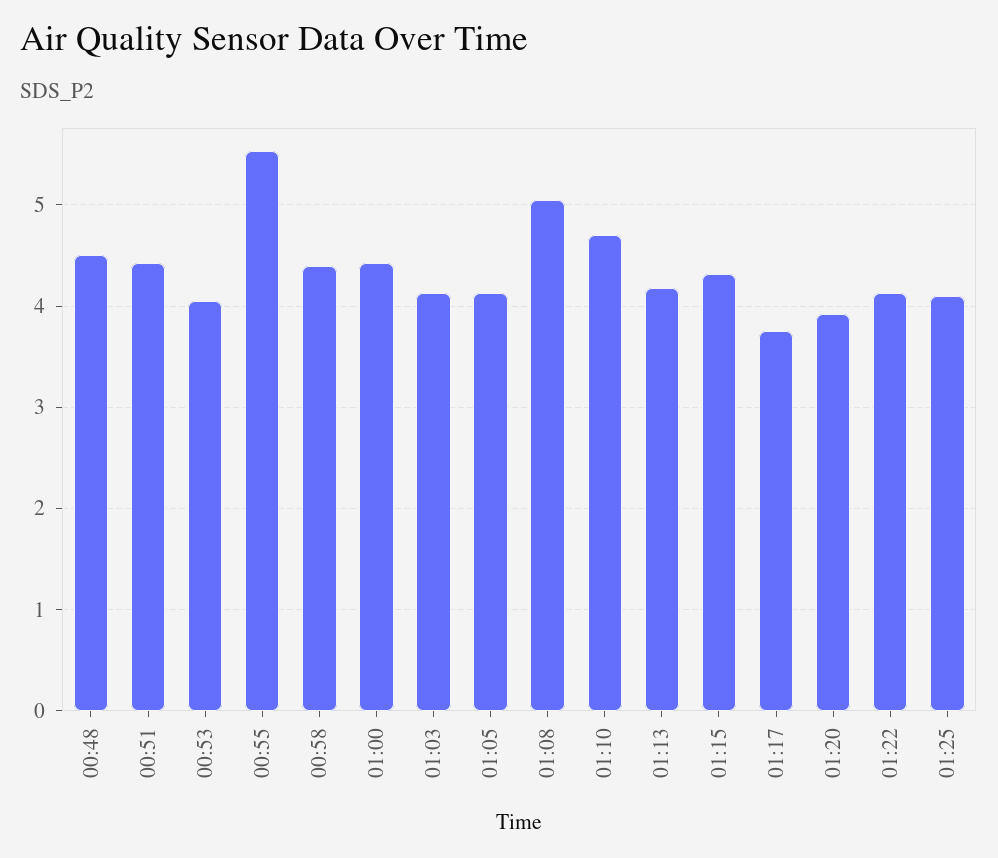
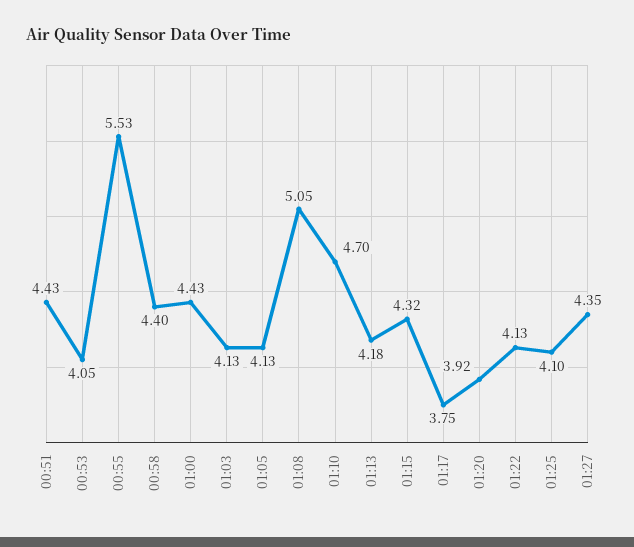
00:48: 4.5 -> none
01:27: none -> 4.35

